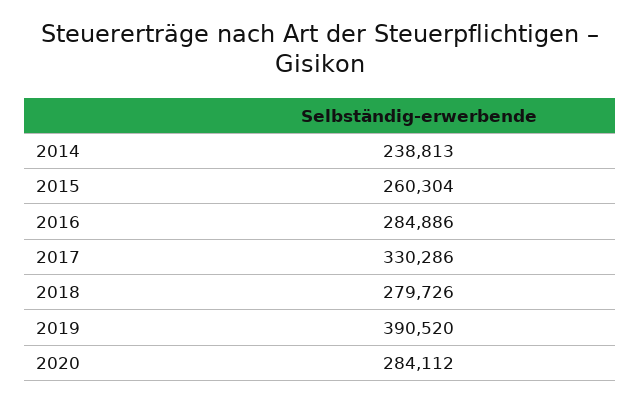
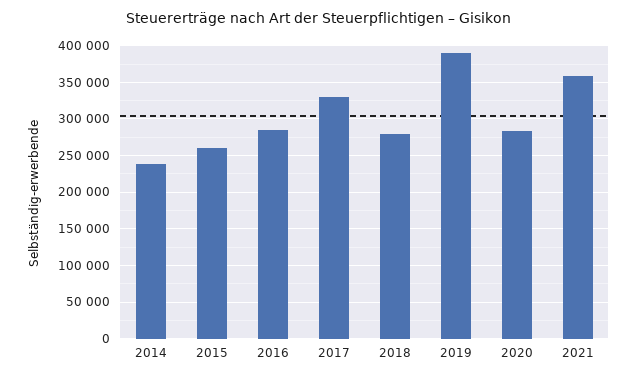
2021: none -> 360000

